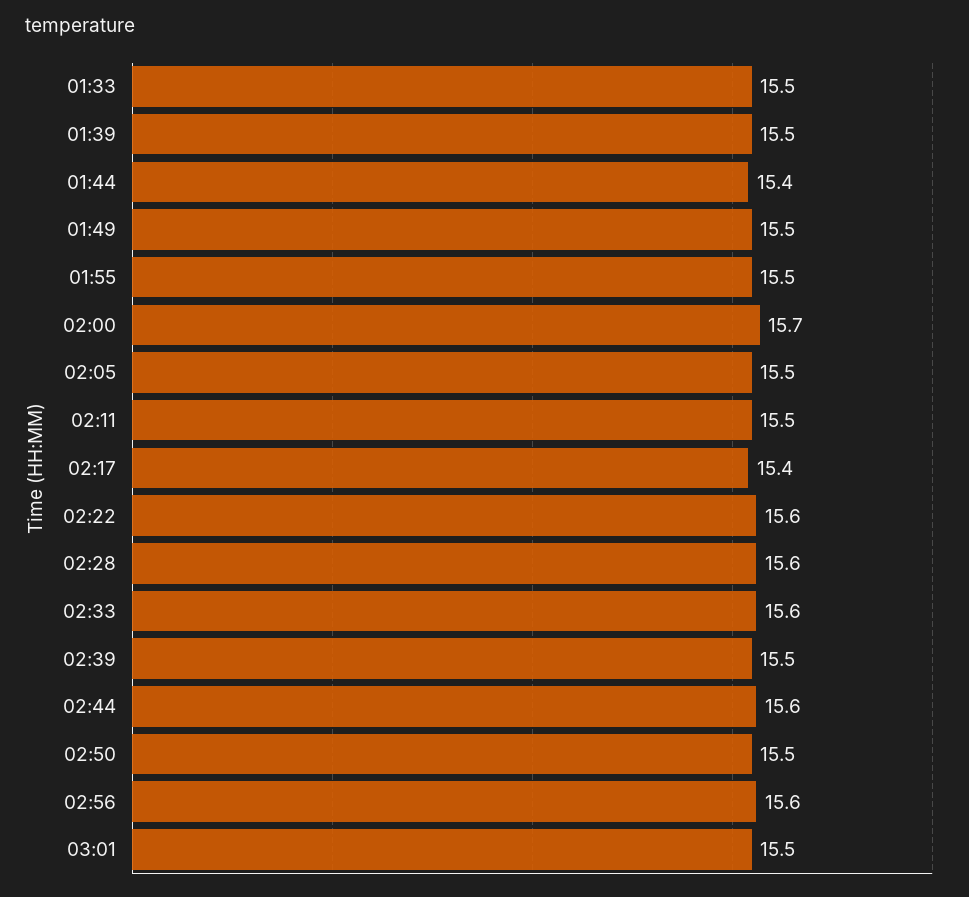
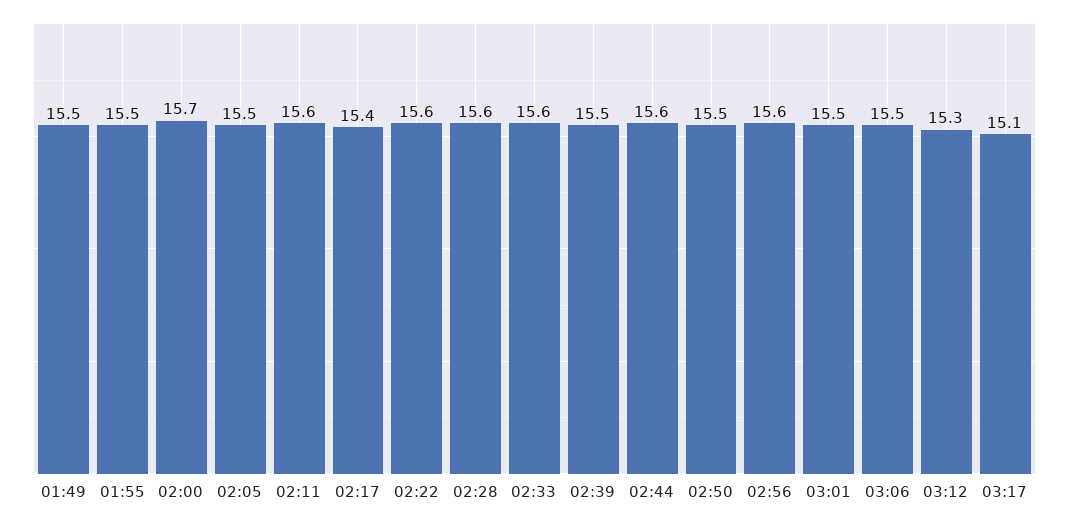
01:33: 15.5 -> none
01:39: 15.5 -> none
01:44: 15.4 -> none
02:11: 15.5 -> 15.6
03:06: none -> 15.5
03:12: none -> 15.3
03:17: none -> 15.1

